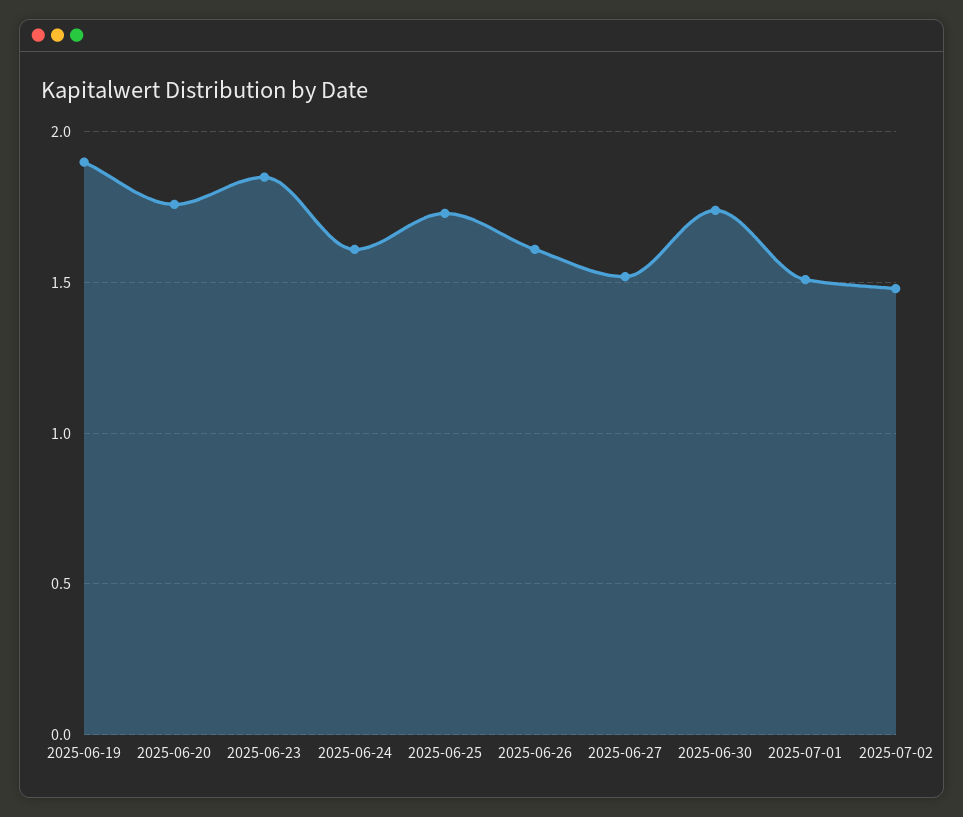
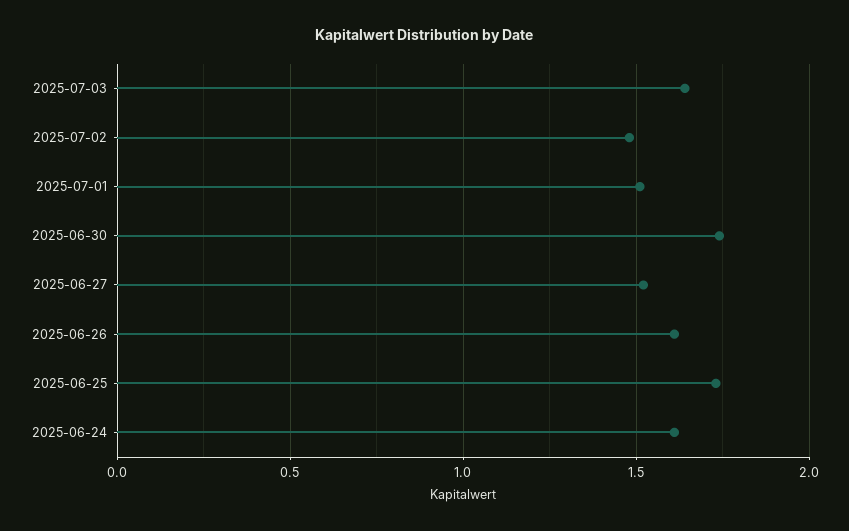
2025-06-19: 1.9 -> none
2025-06-20: 1.75 -> none
2025-06-23: 1.85 -> none
2025-07-03: none -> 1.65

